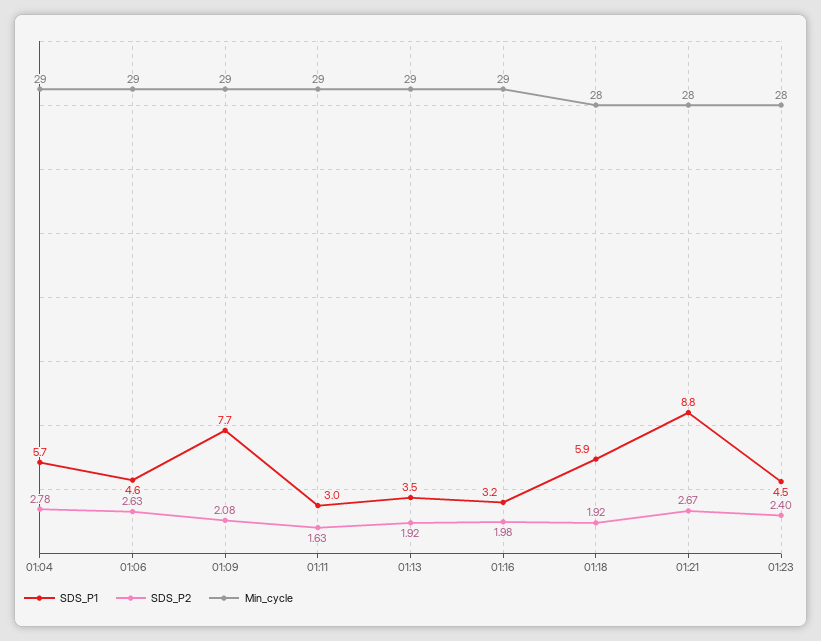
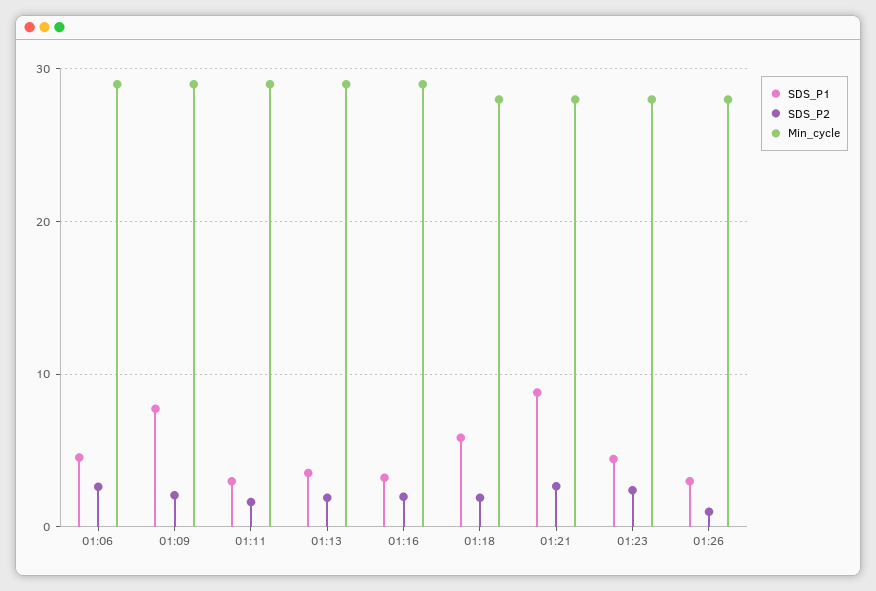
SDS_P1, 01:04: 5.7 -> none
SDS_P2, 01:04: 2.78 -> none
Min_cycle, 01:04: 29 -> none
SDS_P1, 01:26: none -> 3
SDS_P2, 01:26: none -> 1
Min_cycle, 01:26: none -> 28

